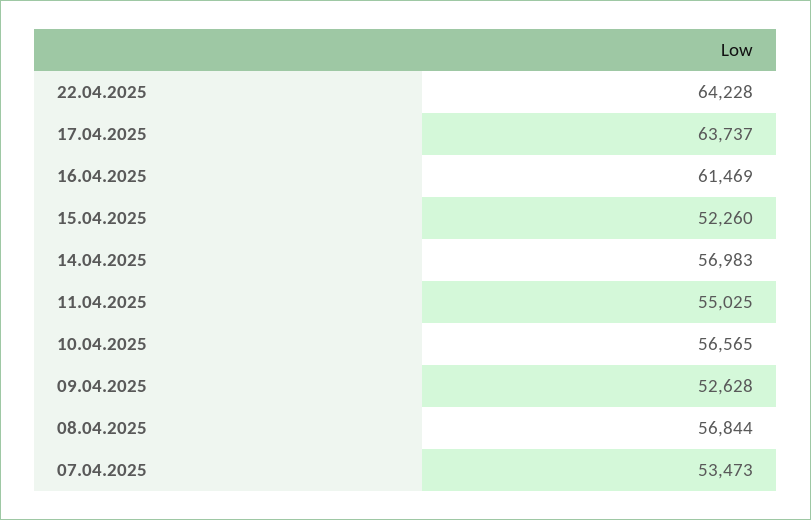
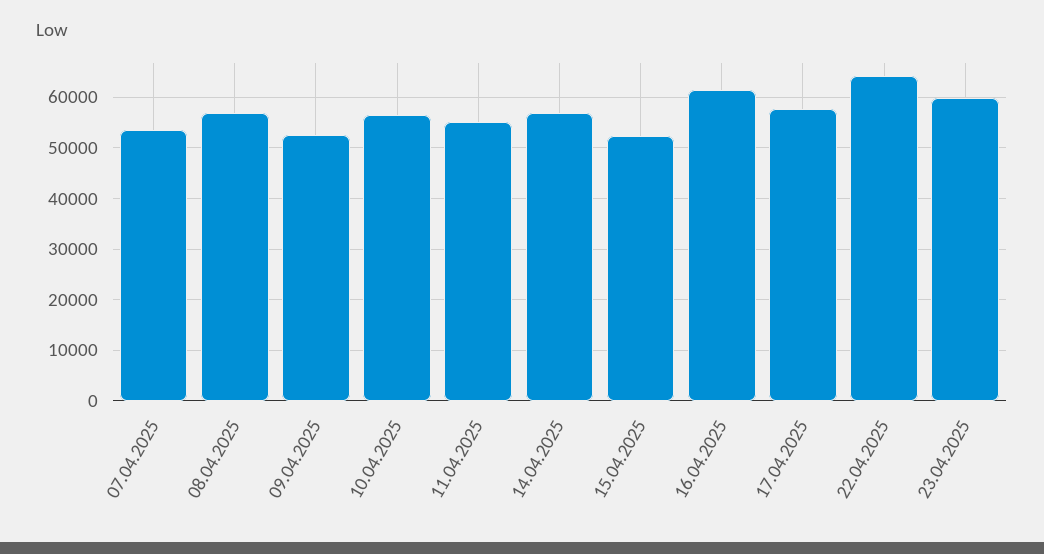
17.04.2025: 63737 -> 58000
23.04.2025: none -> 60000

